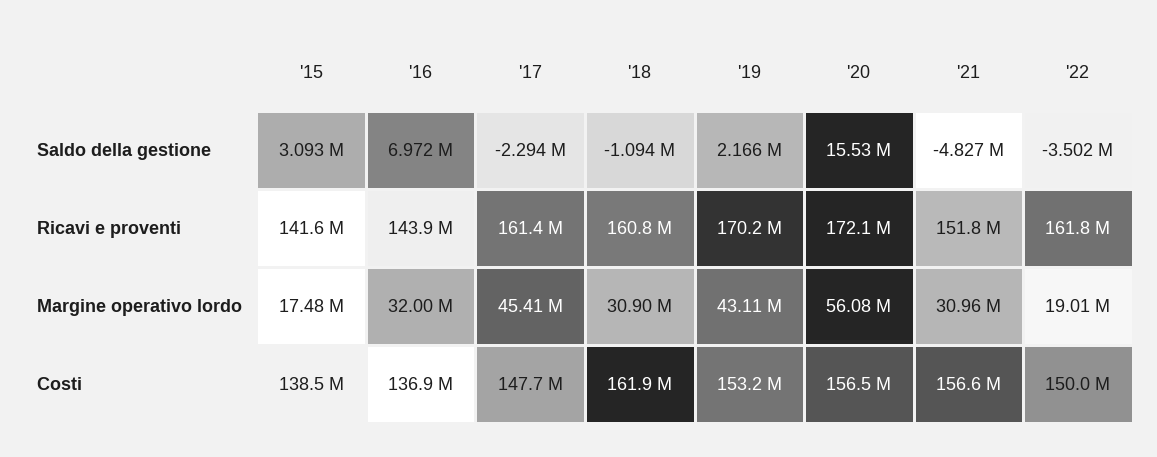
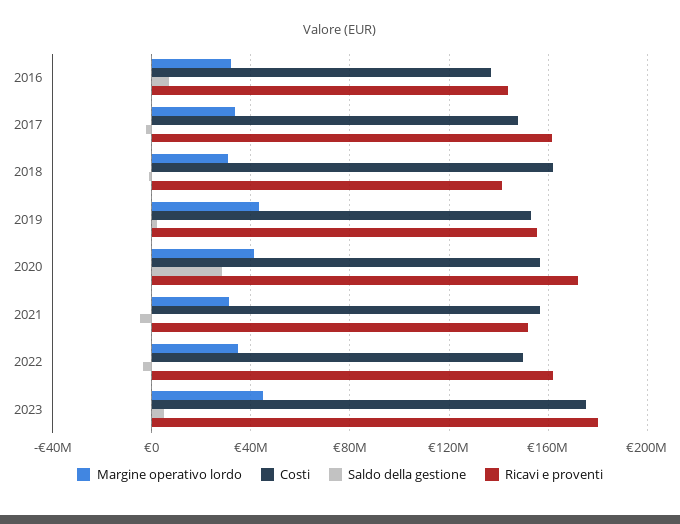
Saldo della gestione, '15: 3093000 -> none
Saldo della gestione, '20: 15530000 -> 30000000
Ricavi e proventi, '15: 141600000 -> none
Ricavi e proventi, '18: 160800000 -> 140000000
Ricavi e proventi, '19: 170200000 -> 155000000
Margine operativo lordo, '15: 17480000 -> none
Margine operativo lordo, '17: 45410000 -> 35000000
Margine operativo lordo, '20: 56080000 -> 40000000
Margine operativo lordo, '22: 19010000 -> 35000000
Costi, '15: 138500000 -> none
Margine operativo lordo, 2023: none -> 45000000
Costi, 2023: none -> 175000000
Saldo della gestione, 2023: none -> 5000000
Ricavi e proventi, 2023: none -> 180000000

